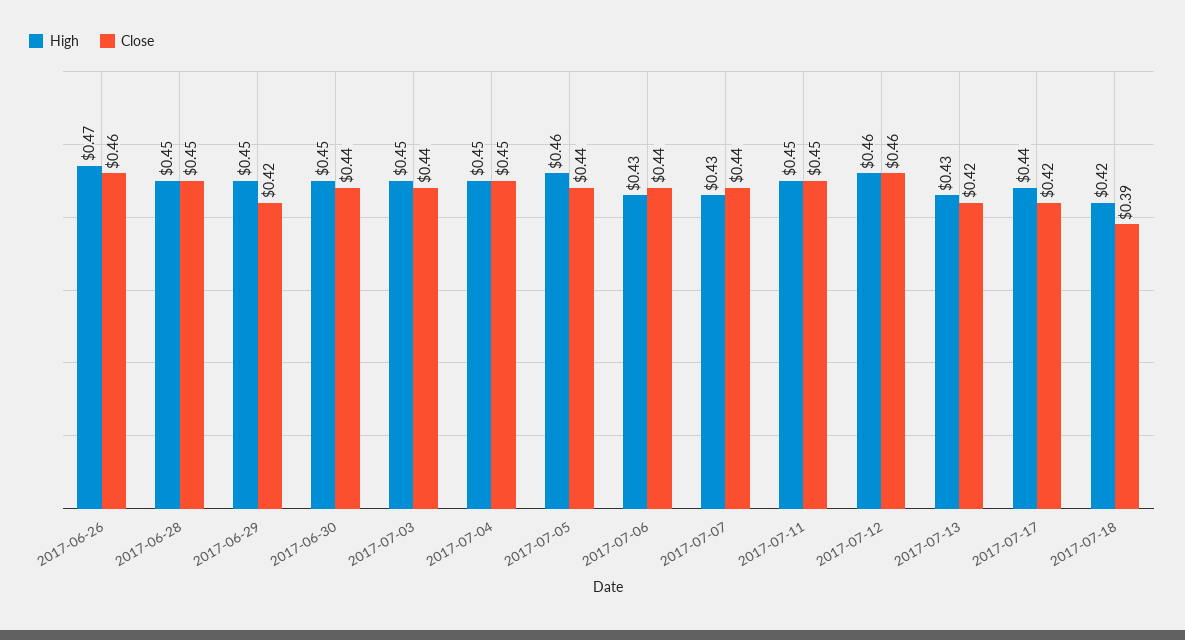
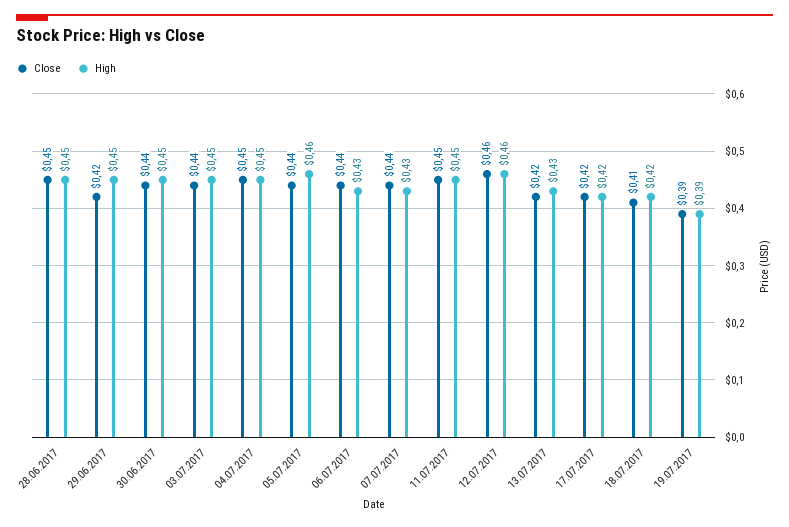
High, 2017-06-26: 0.47 -> none
Close, 2017-06-26: 0.46 -> none
High, 2017-07-17: 0.44 -> 0.42
Close, 2017-07-18: 0.39 -> 0.41
Close, 19.07.2017: none -> 0.39
High, 19.07.2017: none -> 0.39

